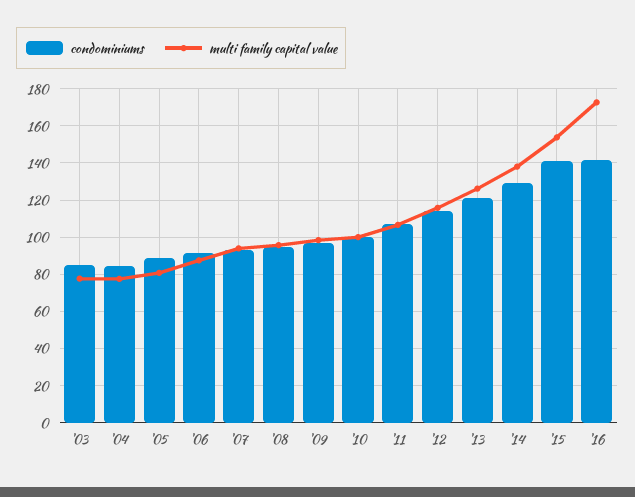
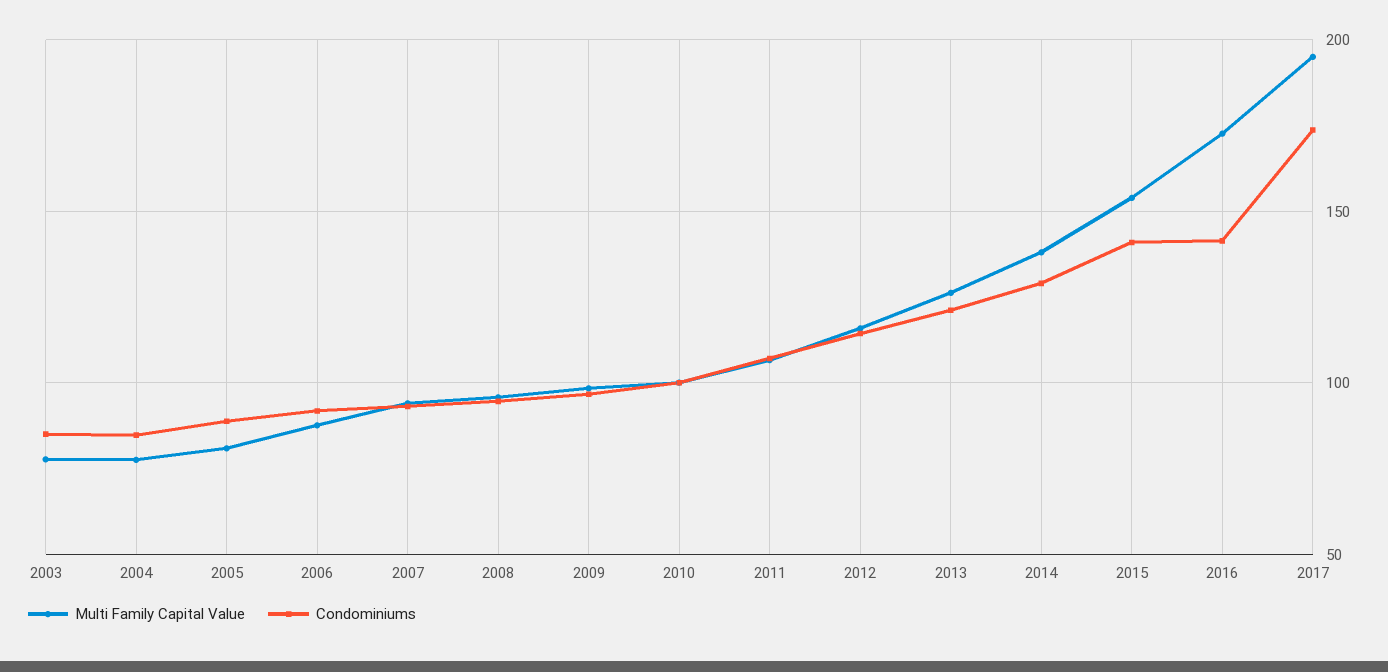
multi family capital value, 2017: none -> 195
condominiums, 2017: none -> 175

